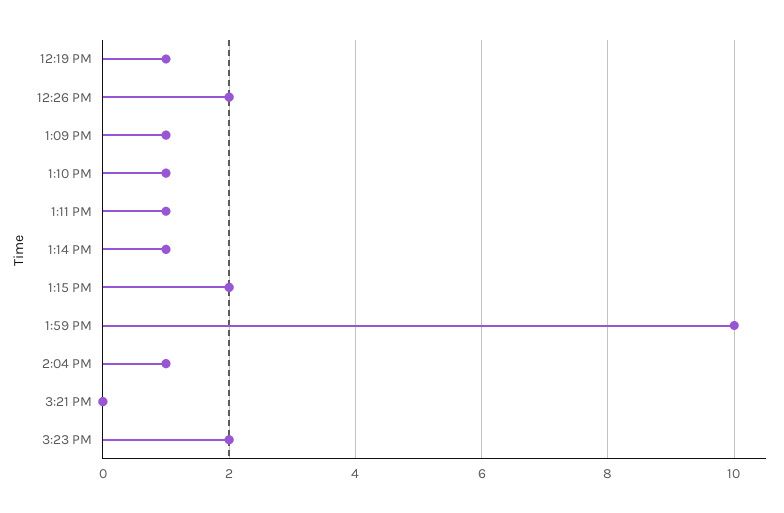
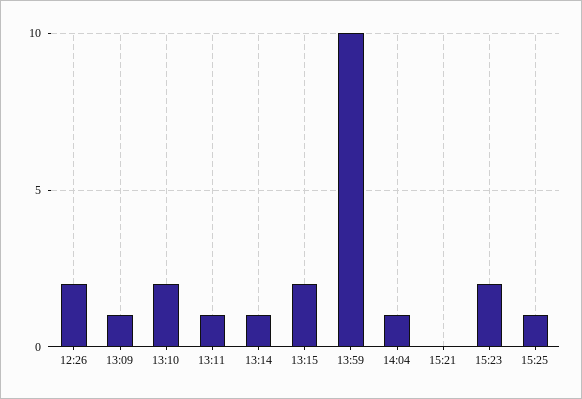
12:19 PM: 1 -> none
1:10 PM: 1 -> 2
15:25: none -> 1

